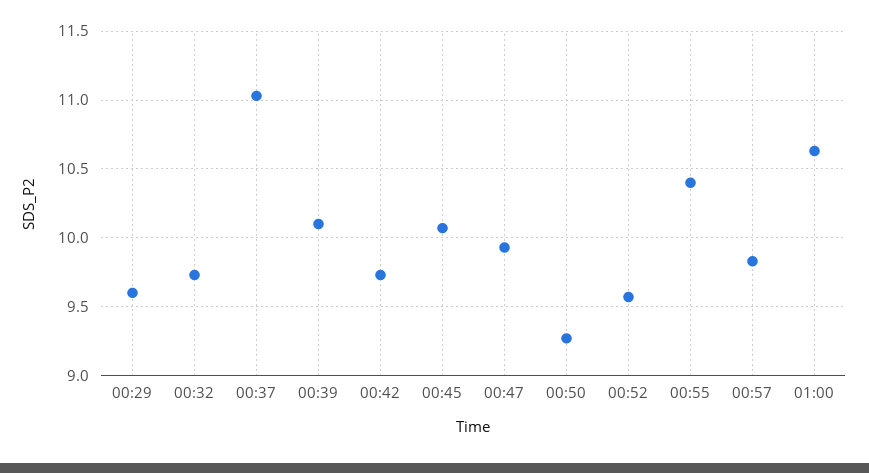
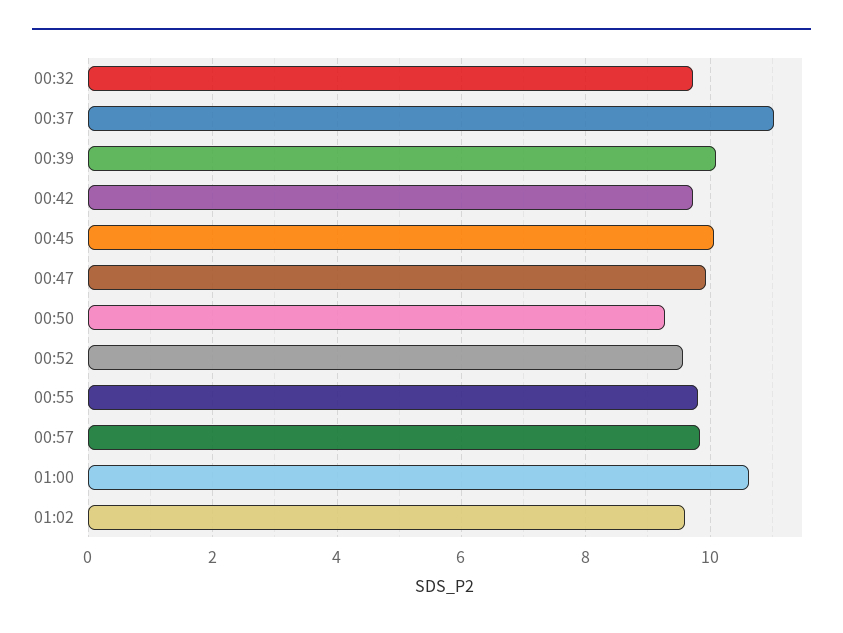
00:29: 9.6 -> none
00:55: 10.4 -> 9.8
01:02: none -> 9.6

